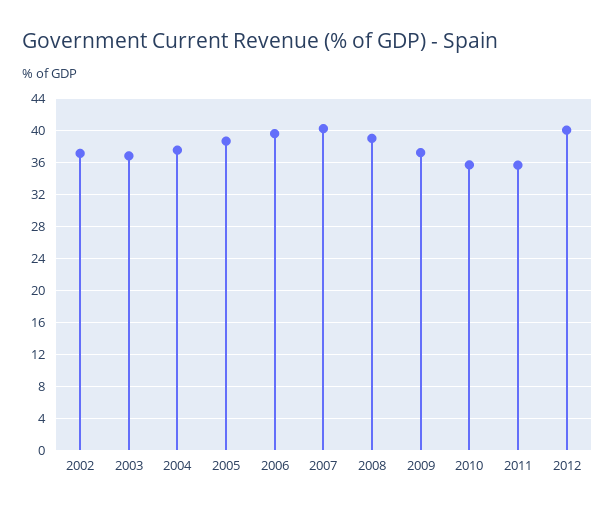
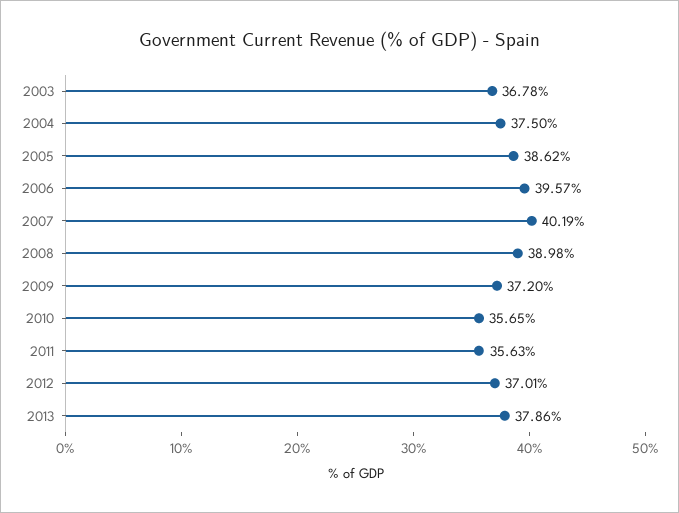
2002: 37 -> none
2012: 40 -> 37.01
2013: none -> 37.86

